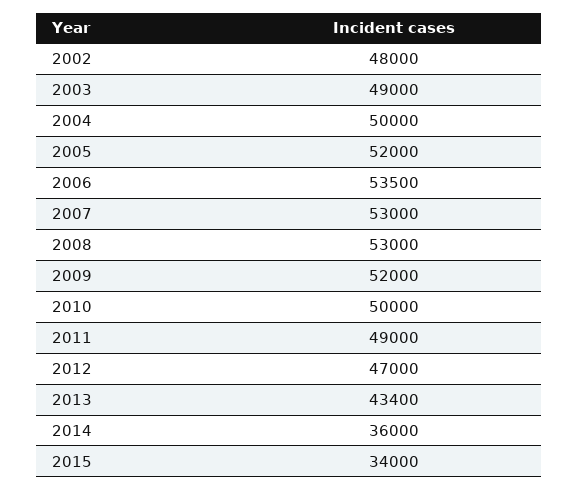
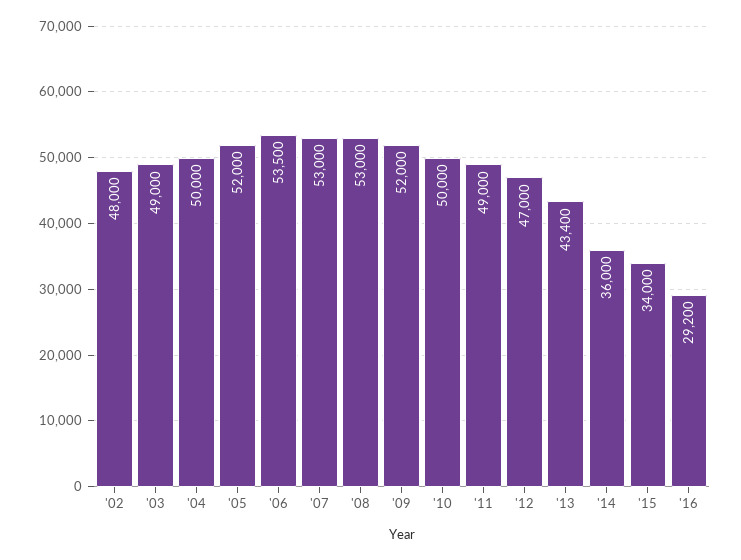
'16: none -> 29200

